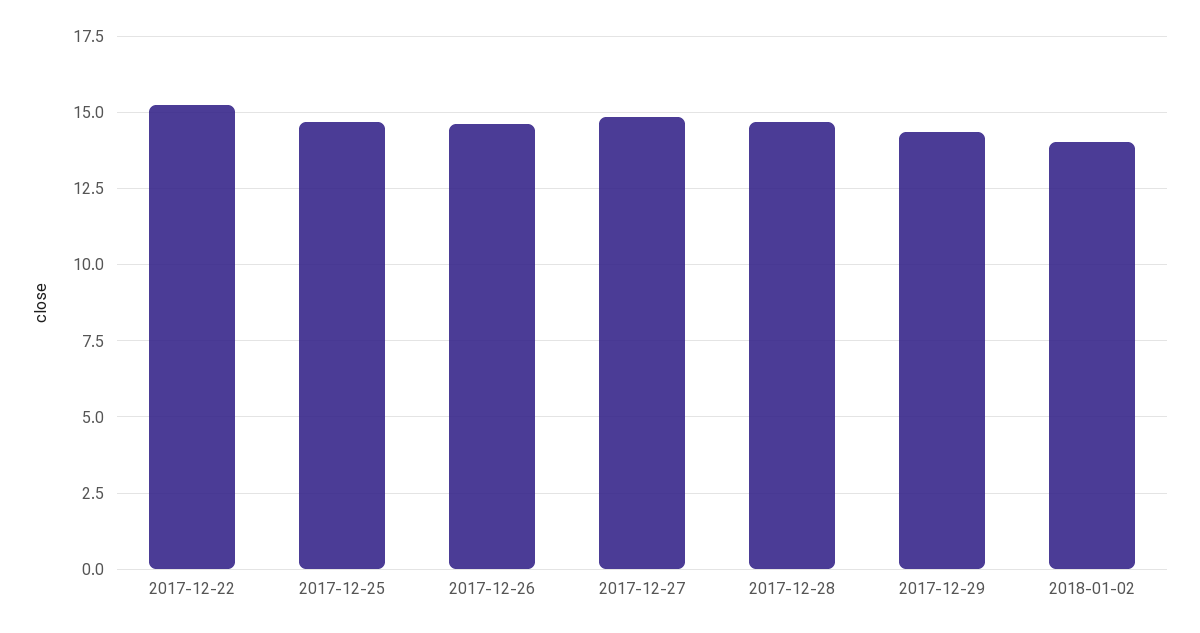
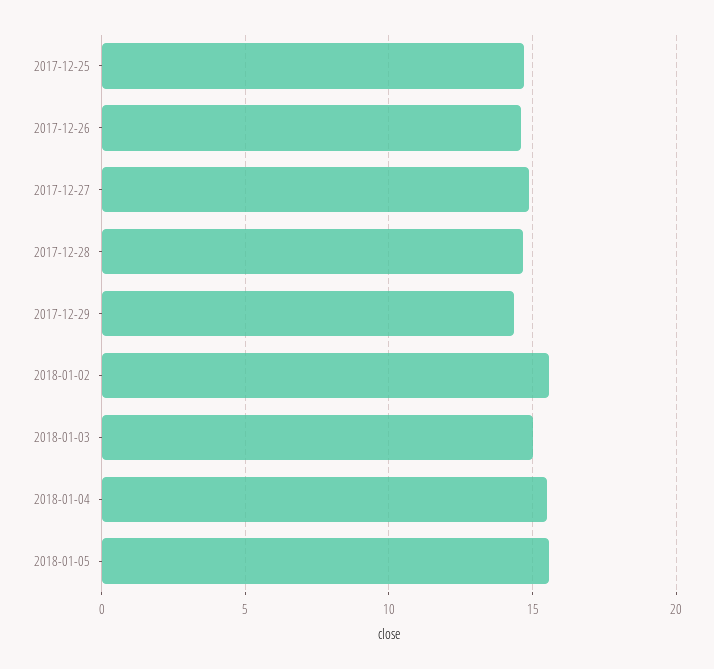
2017-12-22: 15.25 -> none
2018-01-02: 14 -> 15.5
2018-01-03: none -> 15
2018-01-04: none -> 15.5
2018-01-05: none -> 15.5

